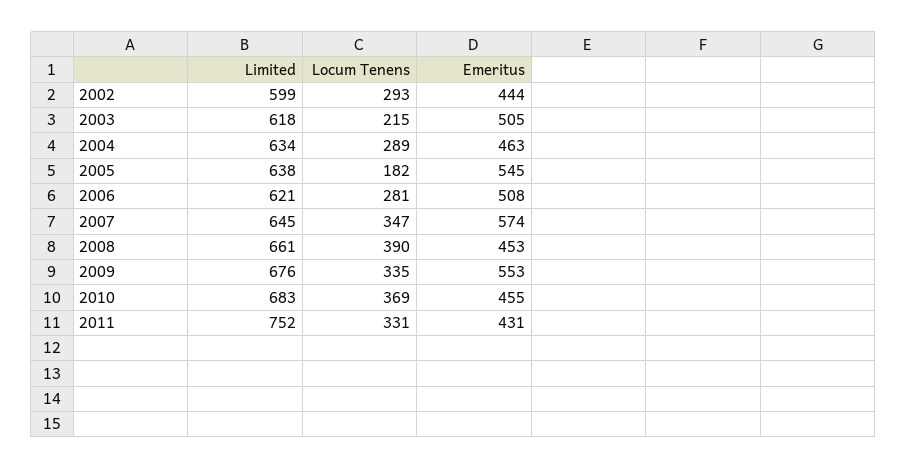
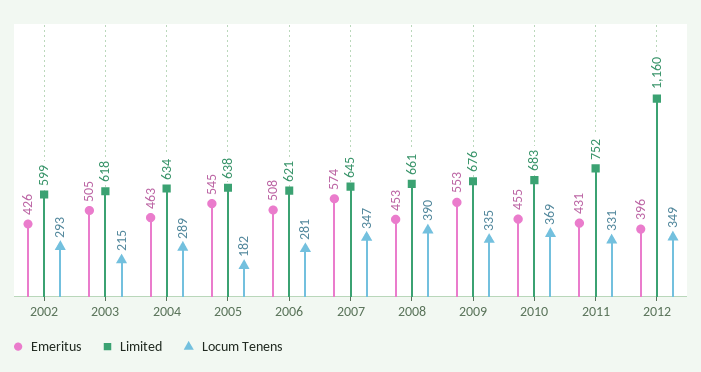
Emeritus, 2002: 444 -> 426
Emeritus, 2012: none -> 396
Limited, 2012: none -> 1160
Locum Tenens, 2012: none -> 349

